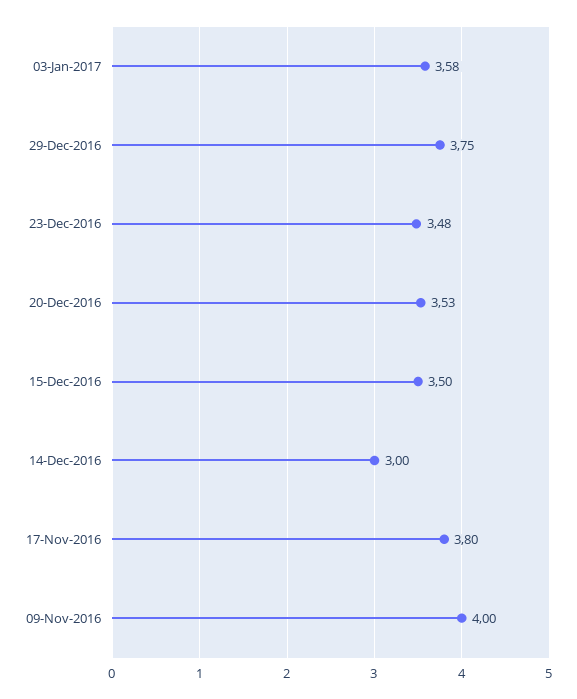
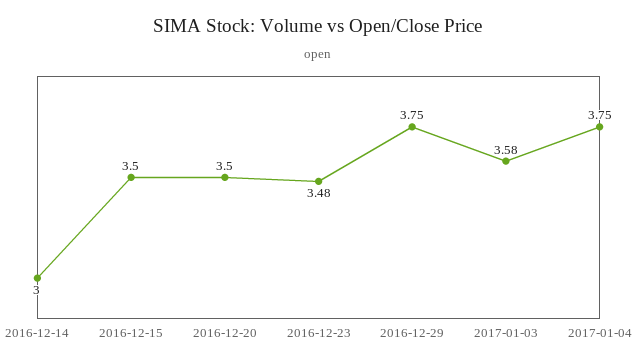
20-Dec-2016: 3.53 -> 3.5
17-Nov-2016: 3.8 -> none
09-Nov-2016: 4 -> none
2017-01-04: none -> 3.75

